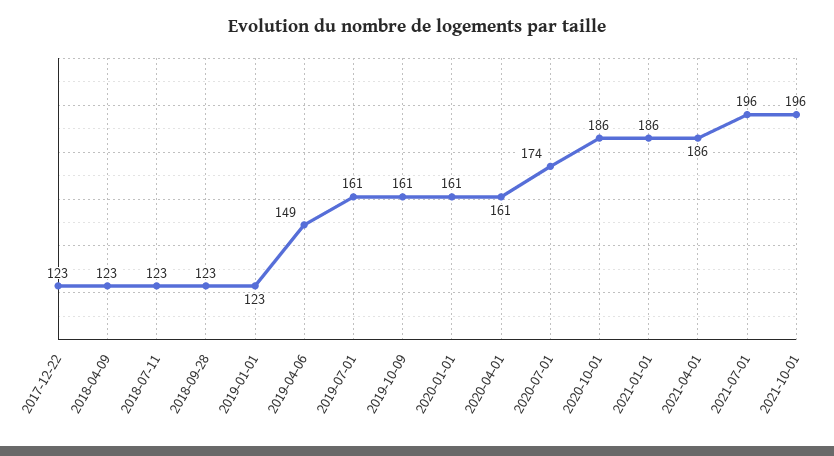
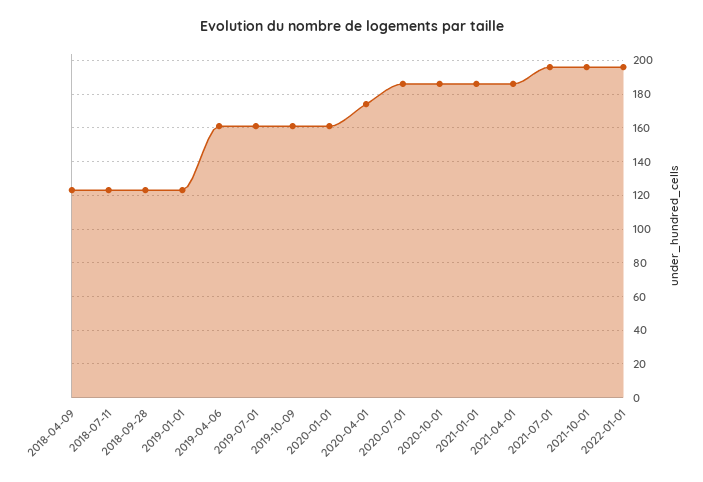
2017-12-22: 123 -> none
2019-04-06: 149 -> 160
2020-04-01: 161 -> 175
2020-07-01: 174 -> 185
2022-01-01: none -> 195

